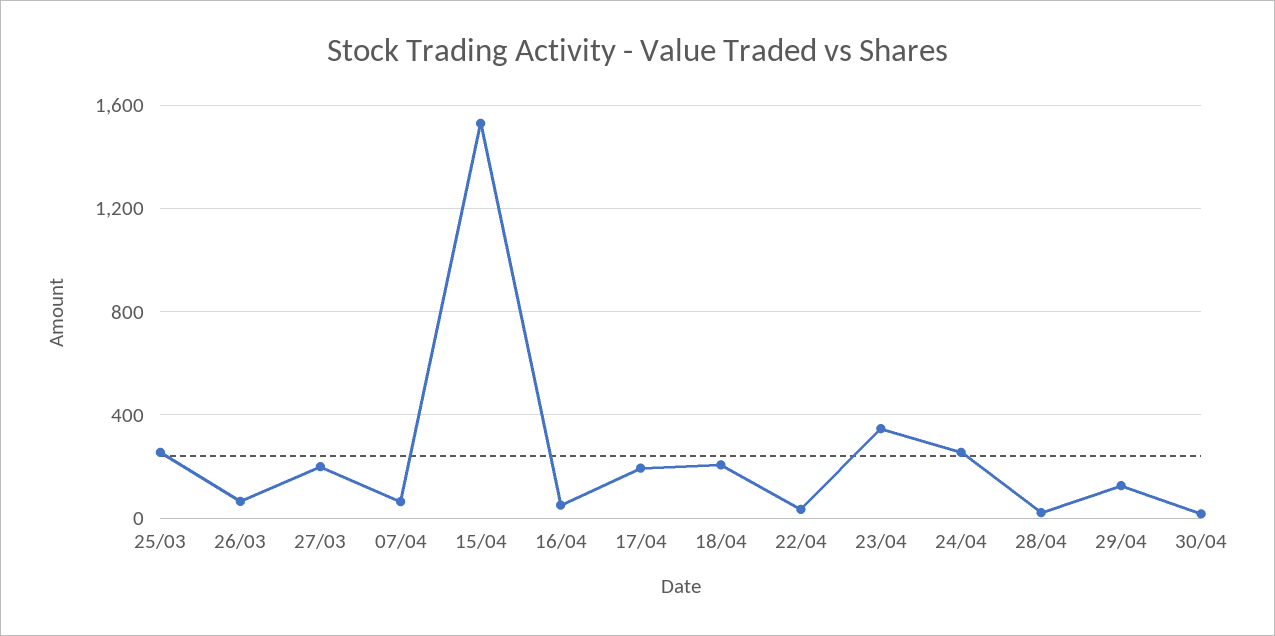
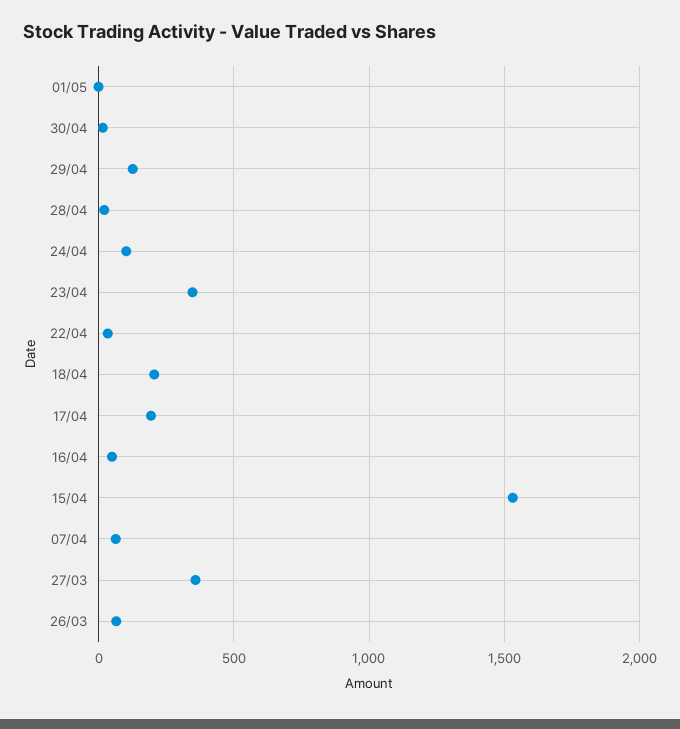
25/03: 250 -> none
27/03: 200 -> 350
24/04: 250 -> 100
01/05: none -> 0

